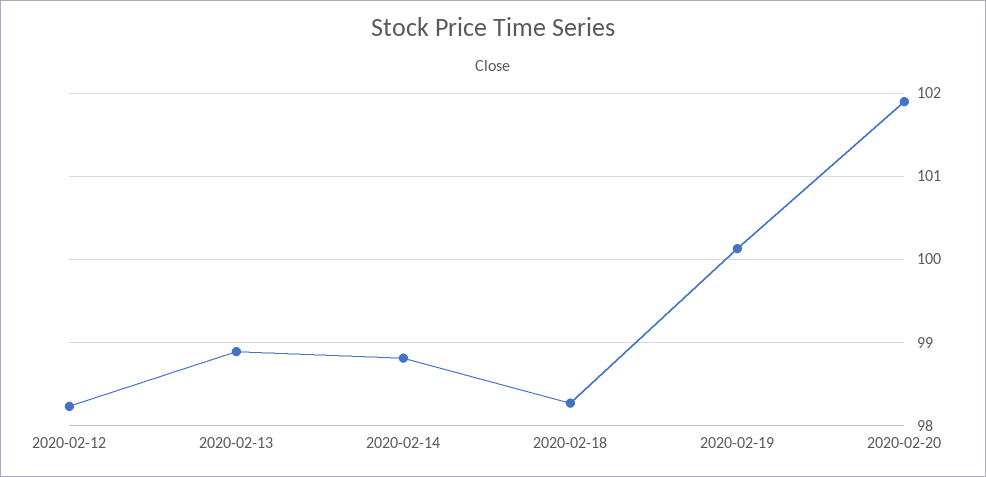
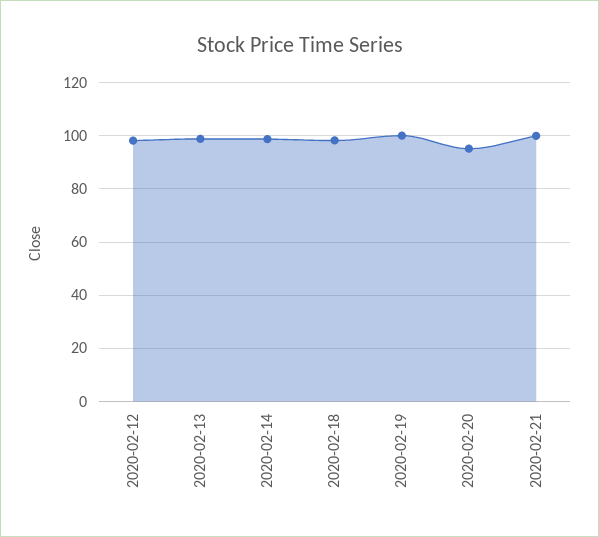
2020-02-20: 101.9 -> 95
2020-02-21: none -> 100

